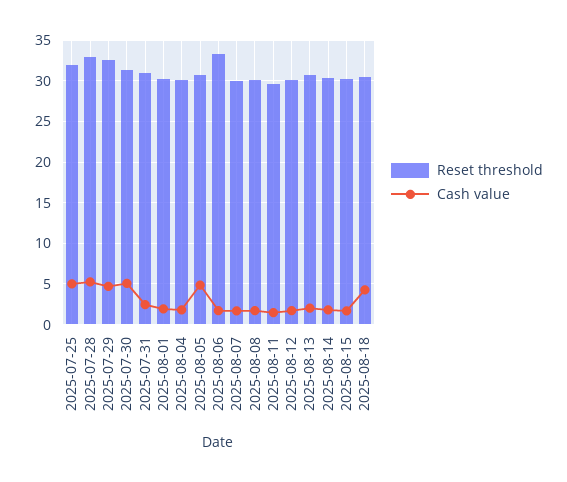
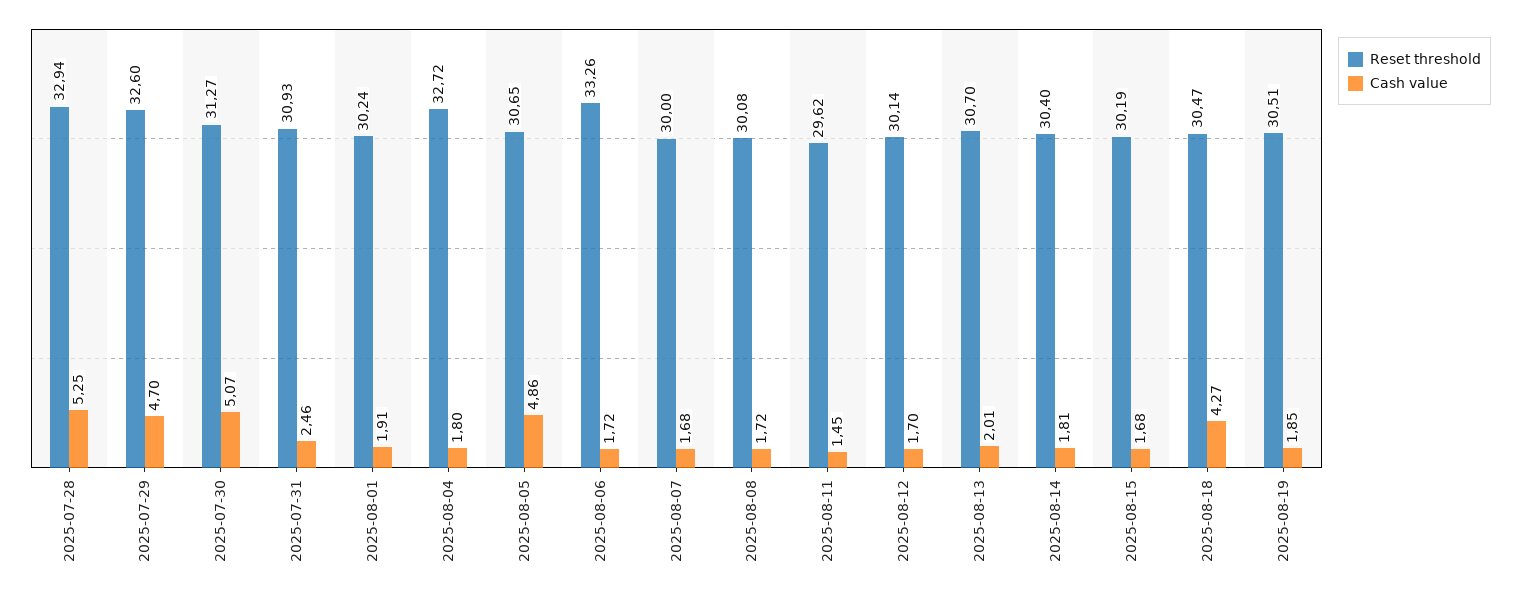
Reset threshold, 2025-07-25: 32 -> none
Cash value, 2025-07-25: 5 -> none
Reset threshold, 2025-08-04: 30 -> 32.72
Reset threshold, 2025-08-19: none -> 30.51
Cash value, 2025-08-19: none -> 1.85

